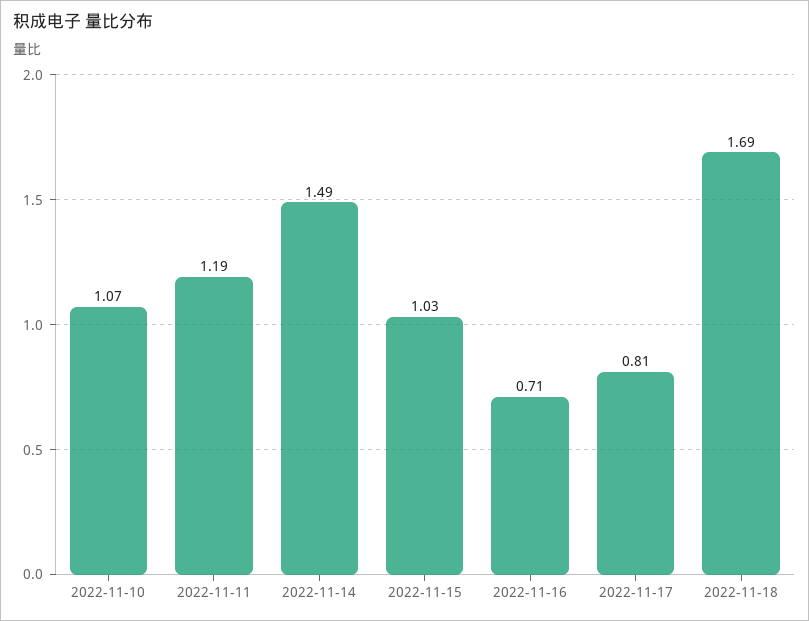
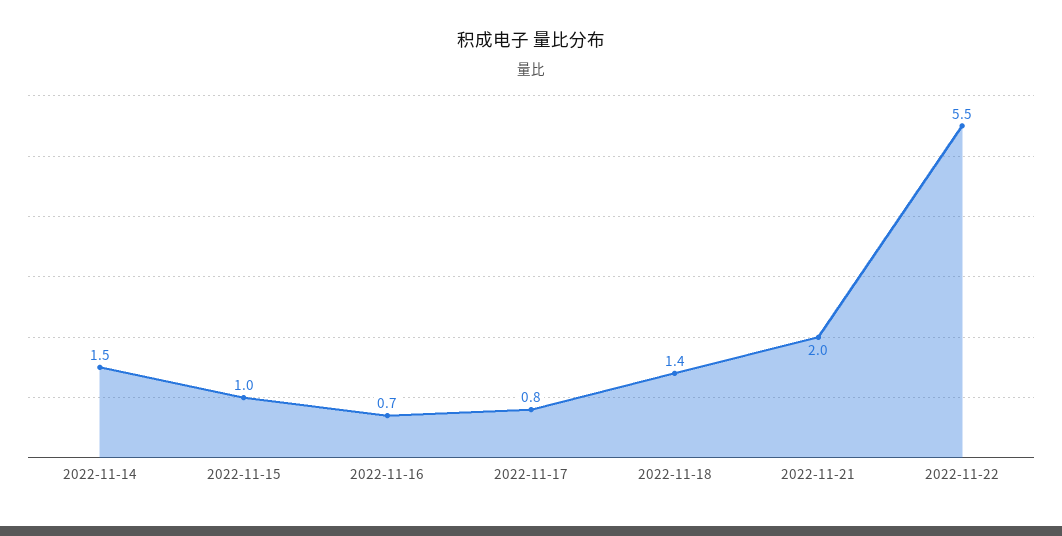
2022-11-10: 1.07 -> none
2022-11-11: 1.19 -> none
2022-11-18: 1.69 -> 1.4
2022-11-21: none -> 2
2022-11-22: none -> 5.5

